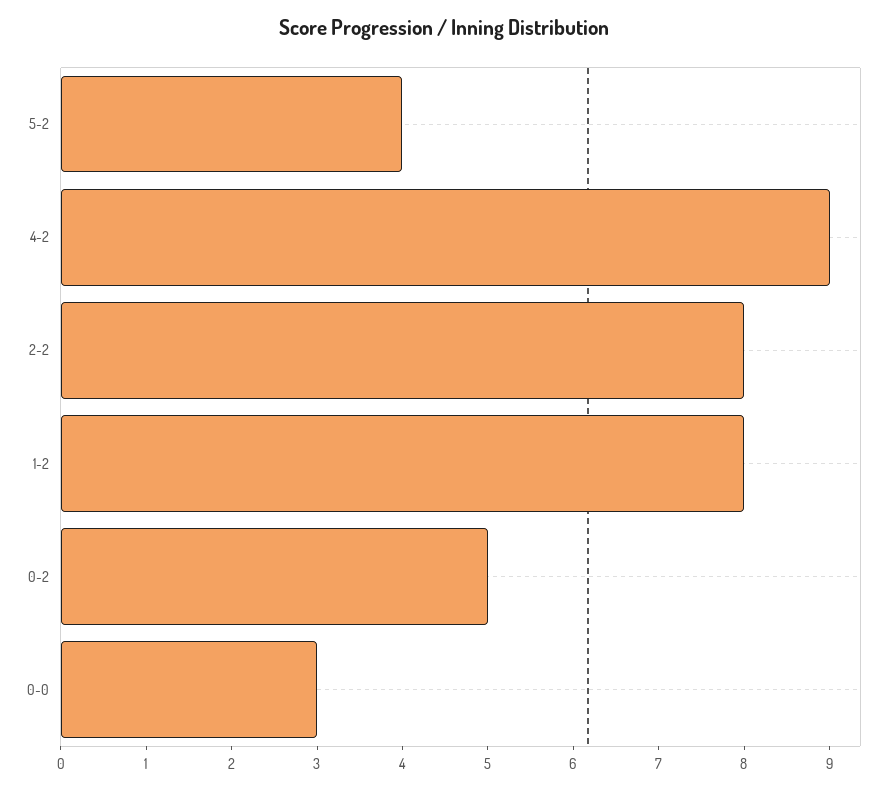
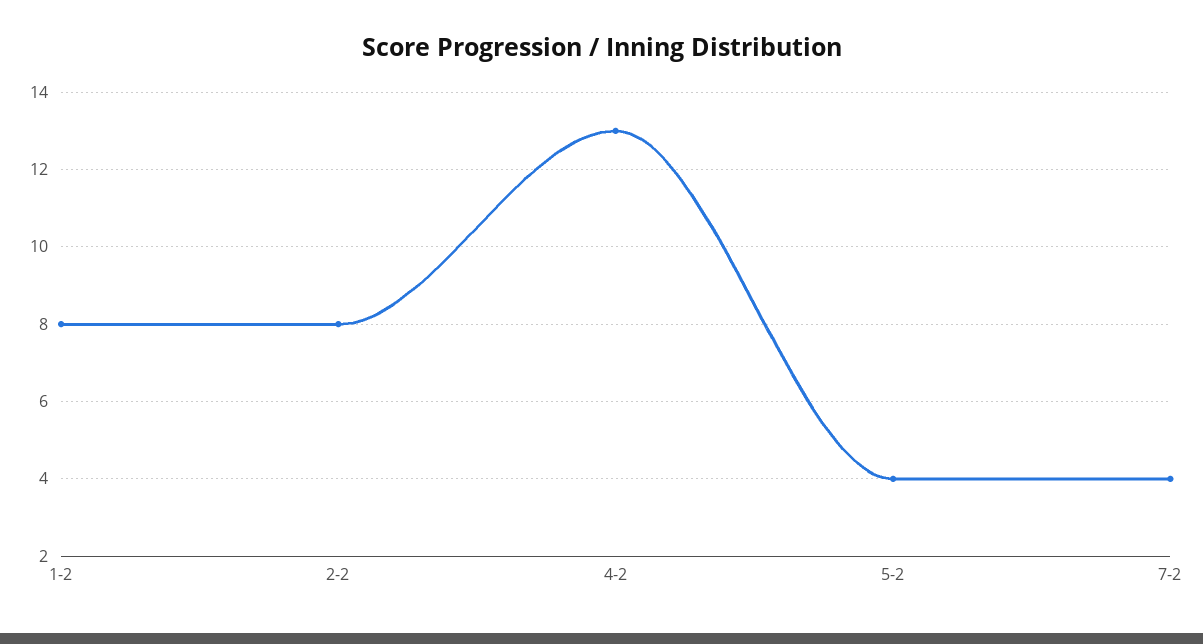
4-2: 9 -> 13
0-2: 5 -> none
0-0: 3 -> none
7-2: none -> 4

